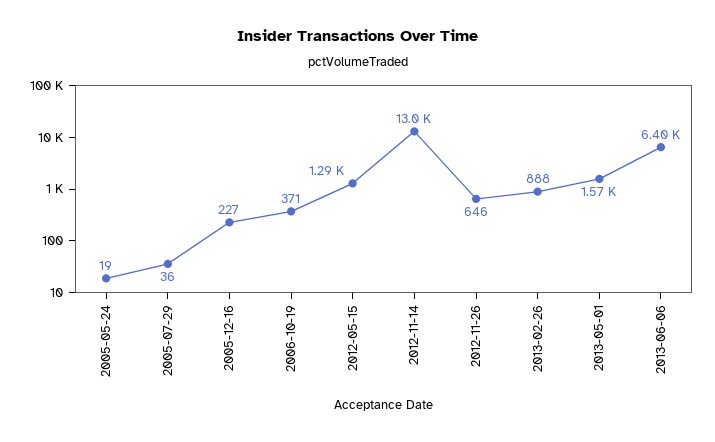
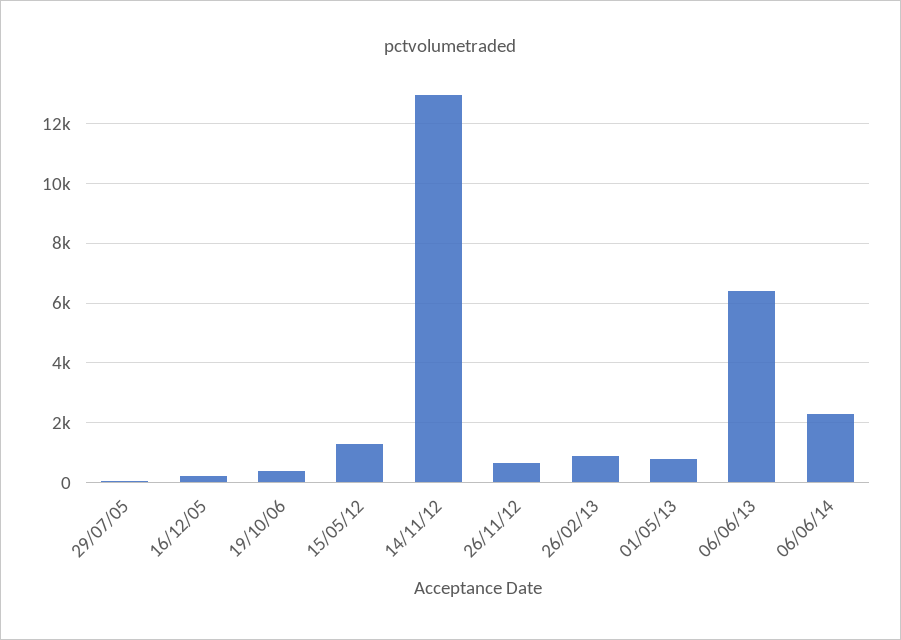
2005-05-24: 19 -> none
2013-05-01: 1570 -> 750
06/06/14: none -> 2250

